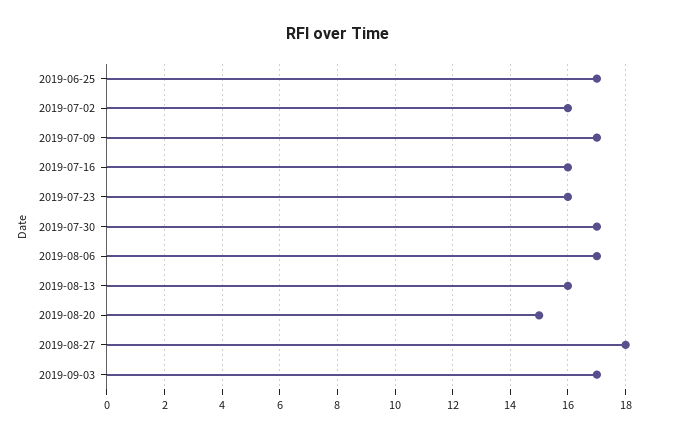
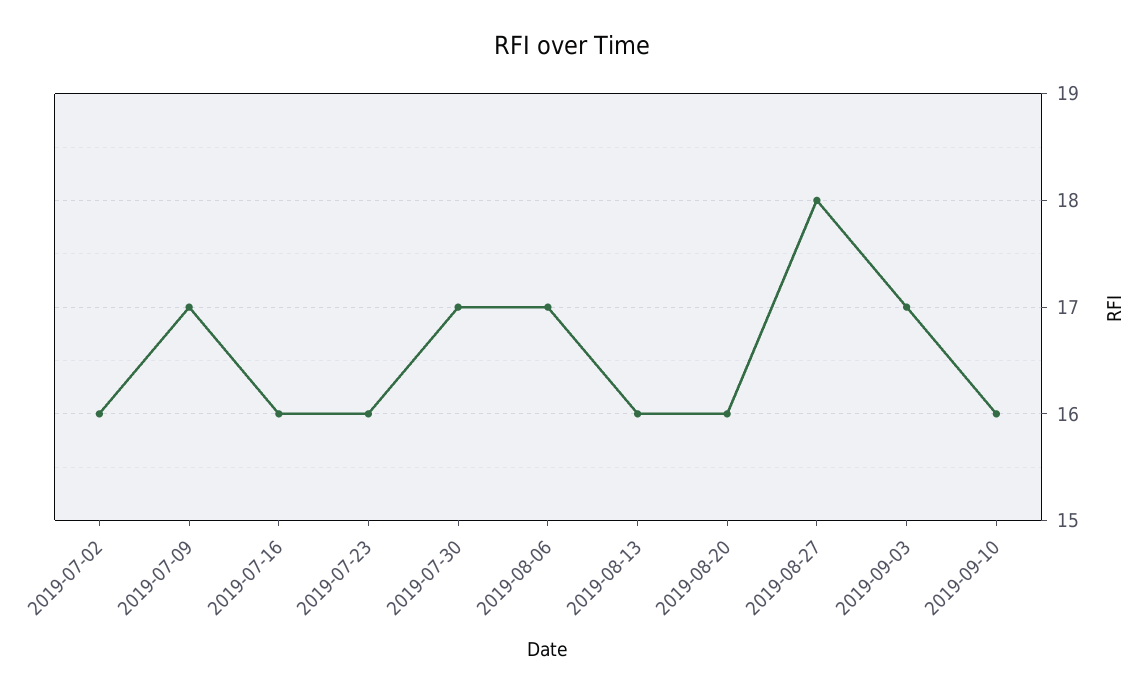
2019-06-25: 17 -> none
2019-08-20: 15 -> 16
2019-09-10: none -> 16

